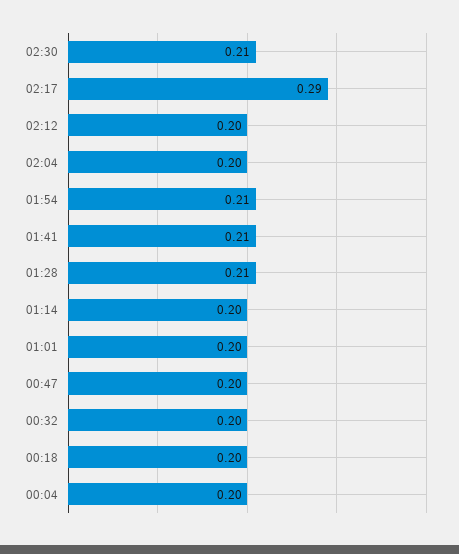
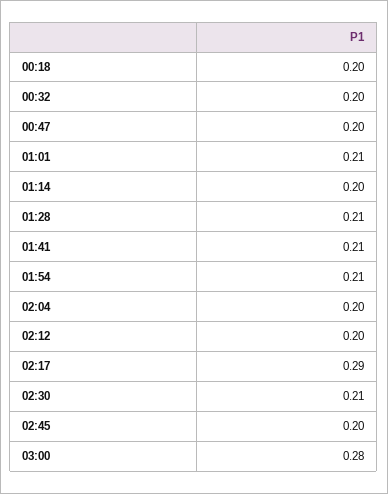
01:01: 0.2 -> 0.21
00:04: 0.2 -> none
02:45: none -> 0.2
03:00: none -> 0.28

